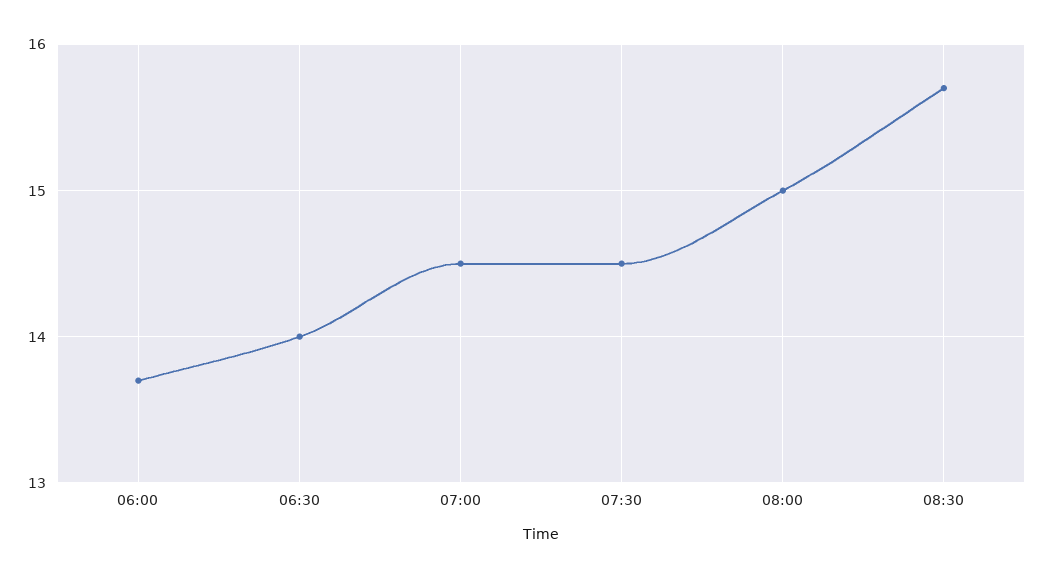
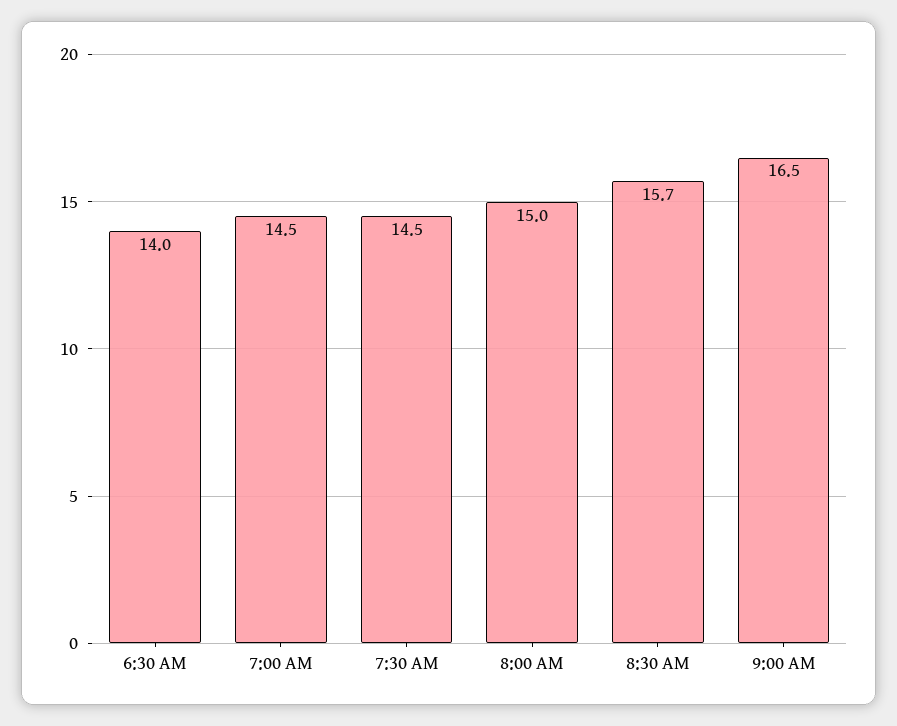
06:00: 13.7 -> none
9:00 AM: none -> 16.5

